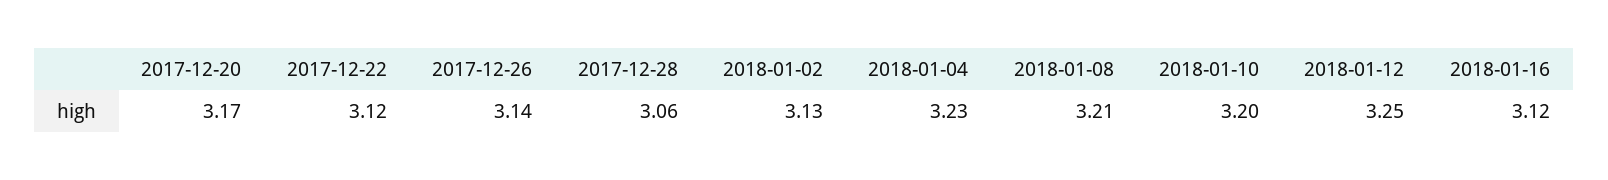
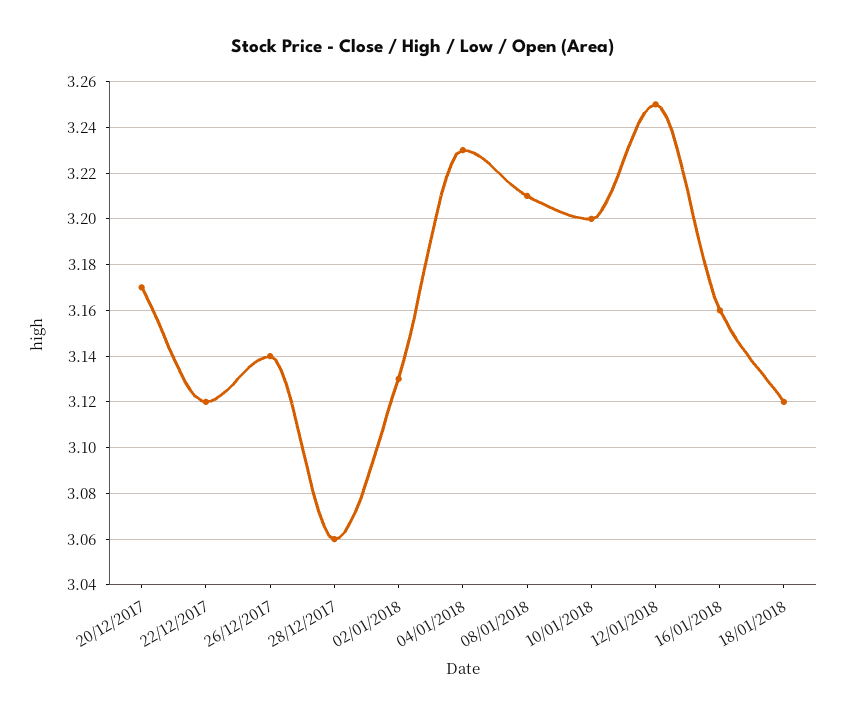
2018-01-16: 3.12 -> 3.16
18/01/2018: none -> 3.12

